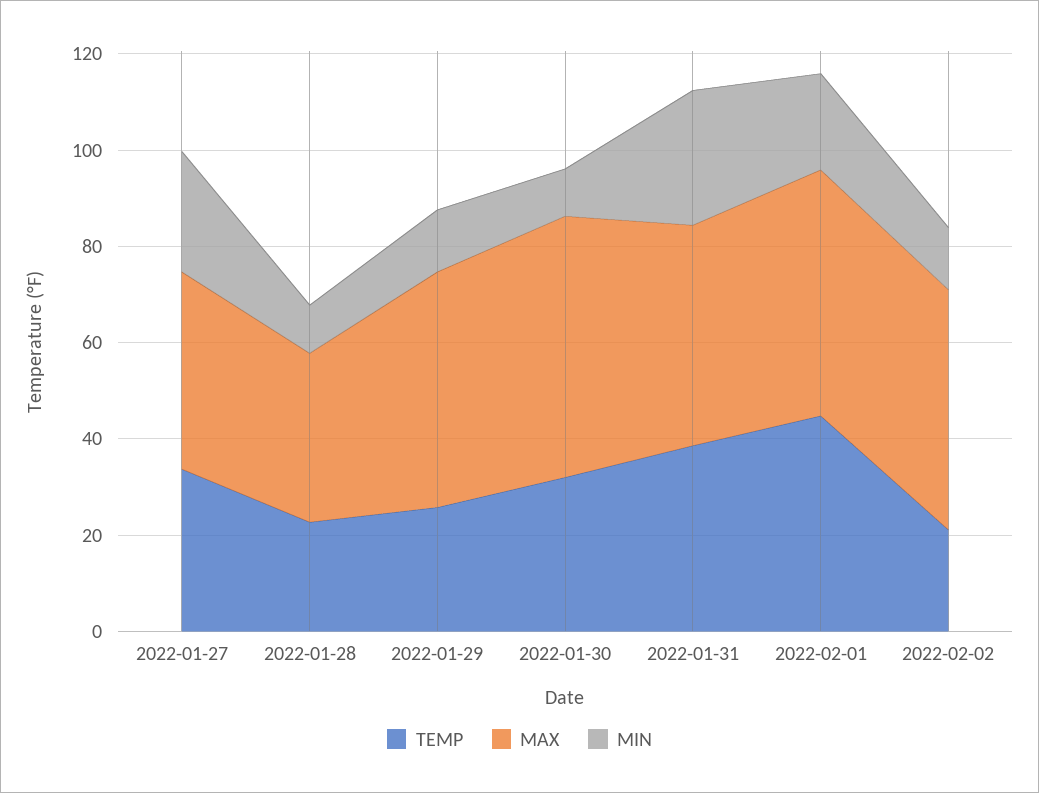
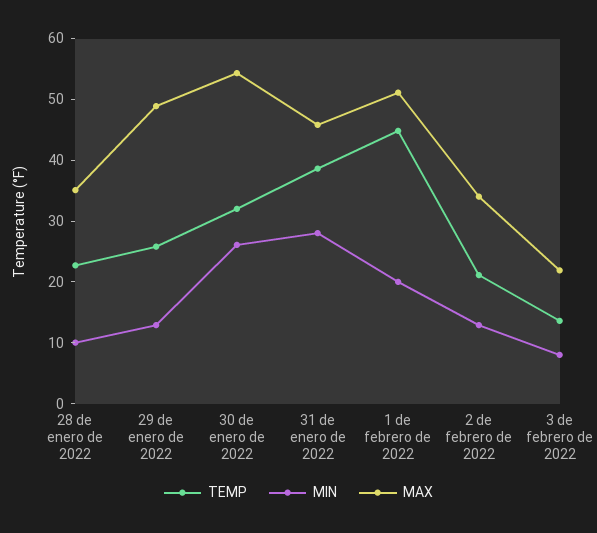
TEMP, 2022-01-27: 35 -> none
MAX, 2022-01-27: 40 -> none
MIN, 2022-01-27: 25 -> none
MIN, 2022-01-30: 10 -> 26
MAX, 2022-02-02: 50 -> 34
TEMP, 3 de febrero de 2022: none -> 14
MIN, 3 de febrero de 2022: none -> 8
MAX, 3 de febrero de 2022: none -> 22

